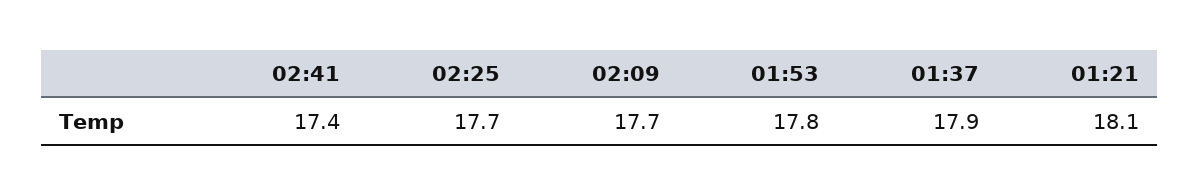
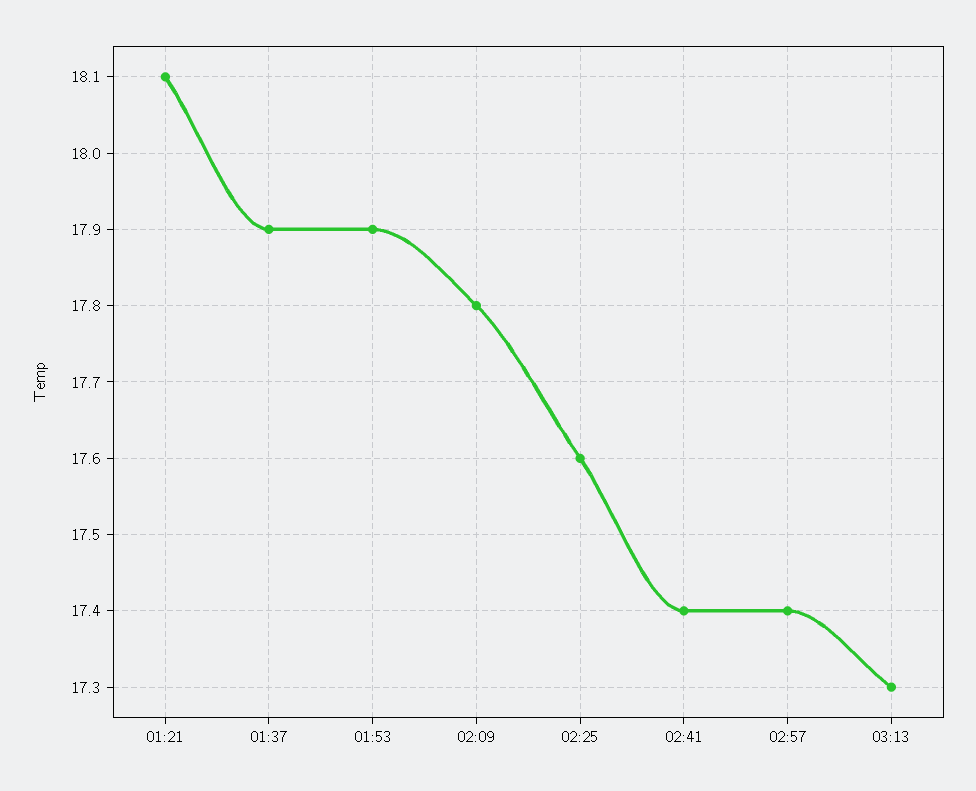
02:25: 17.7 -> 17.6
02:09: 17.7 -> 17.8
01:53: 17.8 -> 17.9
02:57: none -> 17.4
03:13: none -> 17.3

